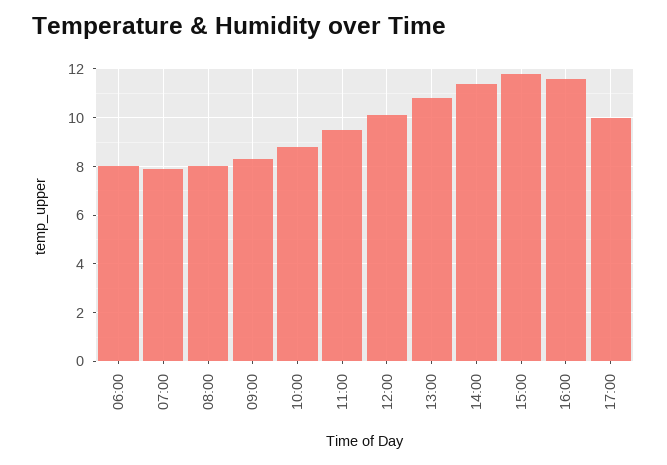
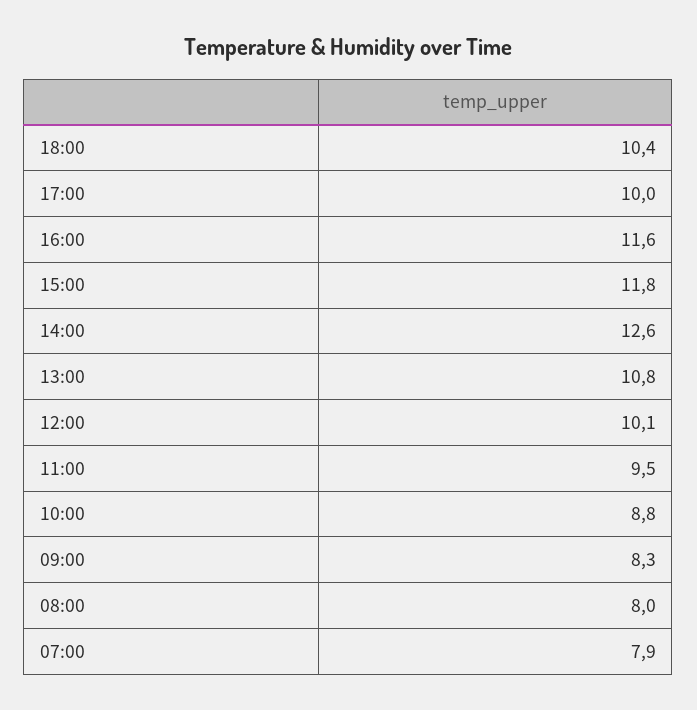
06:00: 8 -> none
14:00: 11.5 -> 12.6
18:00: none -> 10.4

